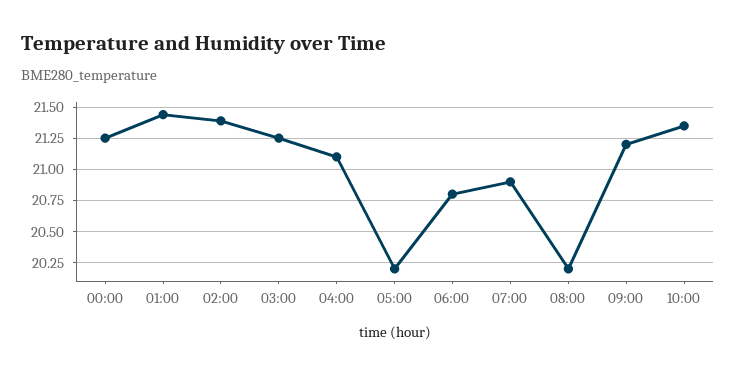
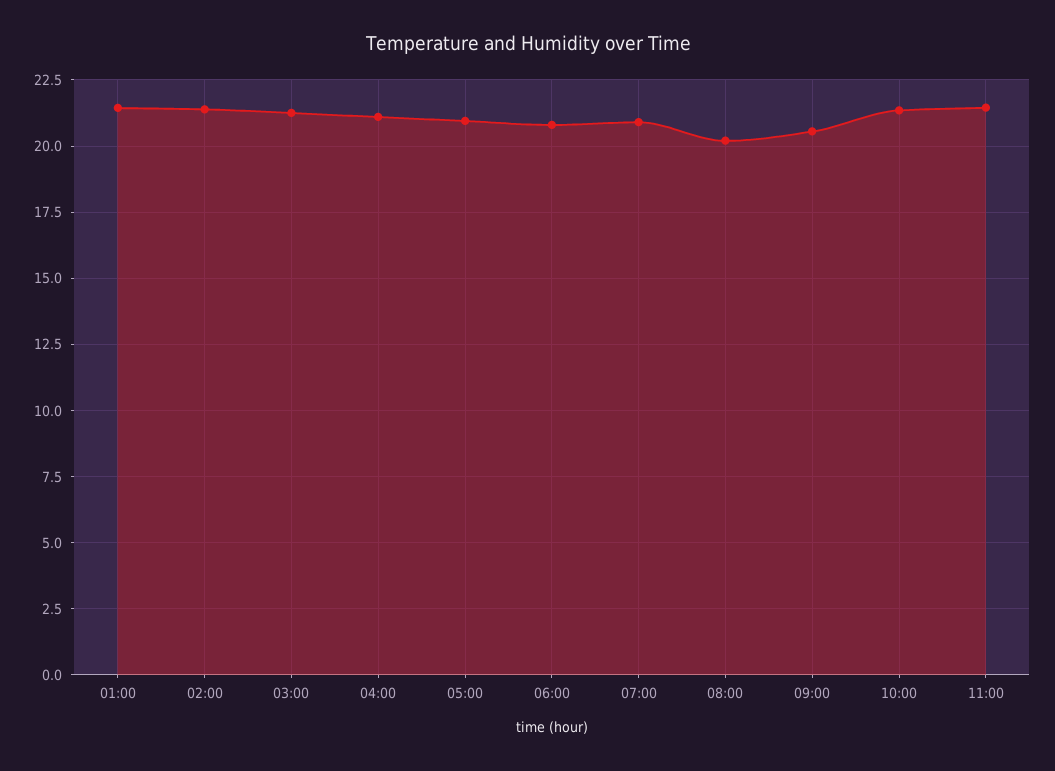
00:00: 21.25 -> none
05:00: 20.2 -> 21
09:00: 21.2 -> 20.5
11:00: none -> 21.5

